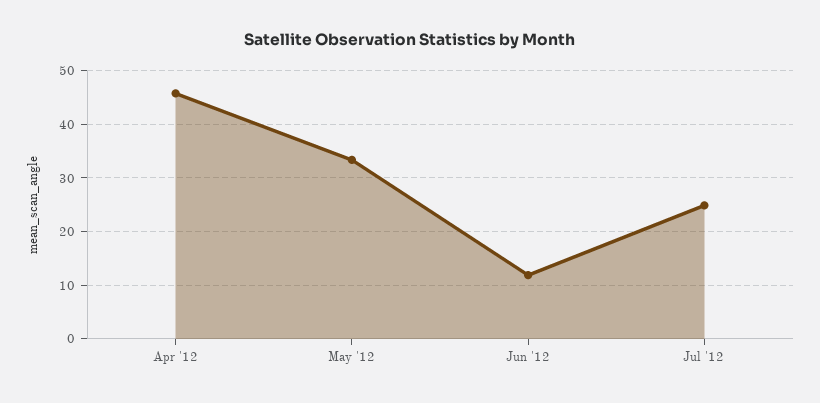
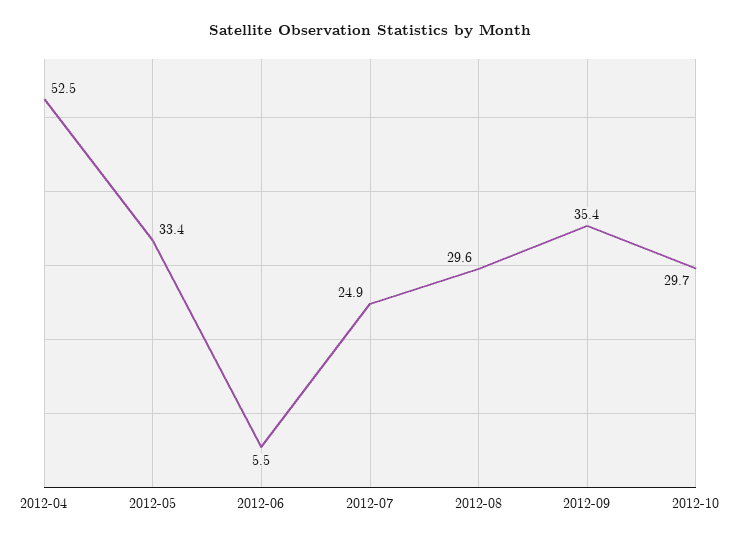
Apr '12: 46 -> 52.5
Jun '12: 12 -> 5.5
2012-08: none -> 29.6
2012-09: none -> 35.4
2012-10: none -> 29.7

